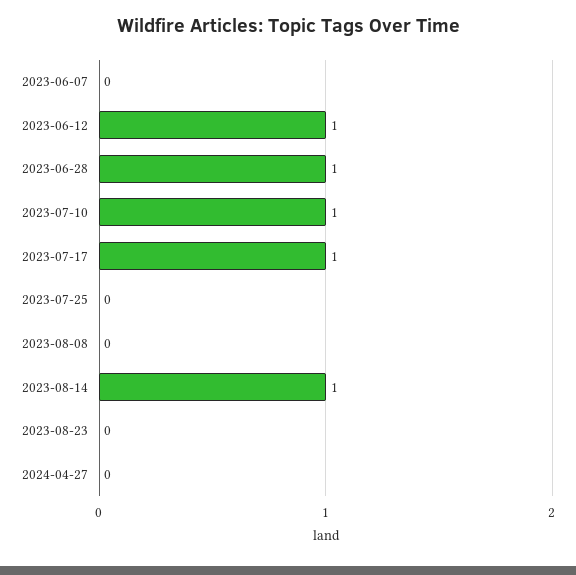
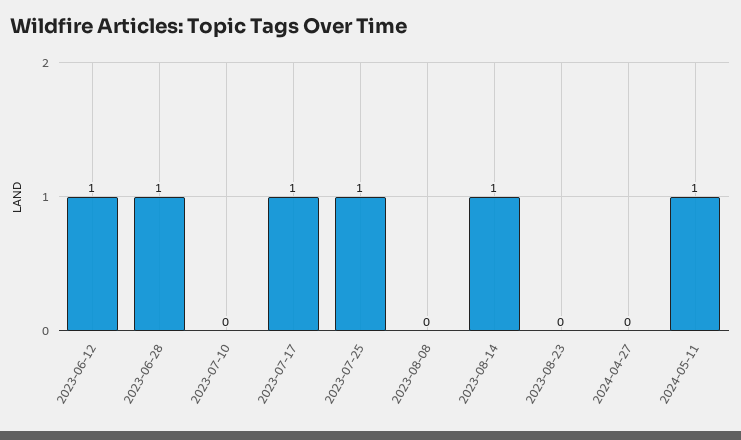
2023-06-07: 0 -> none
2023-07-10: 1 -> 0
2023-07-25: 0 -> 1
2024-05-11: none -> 1

